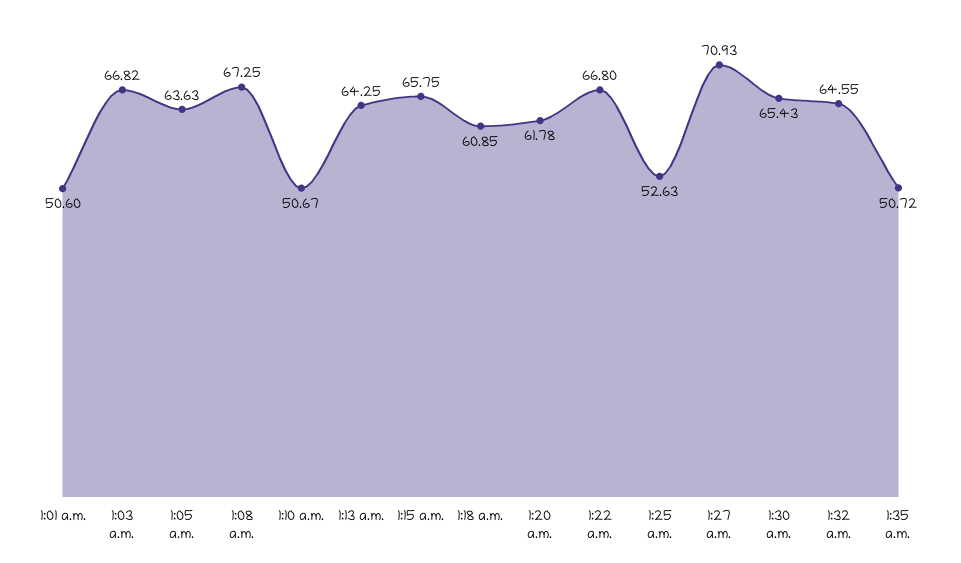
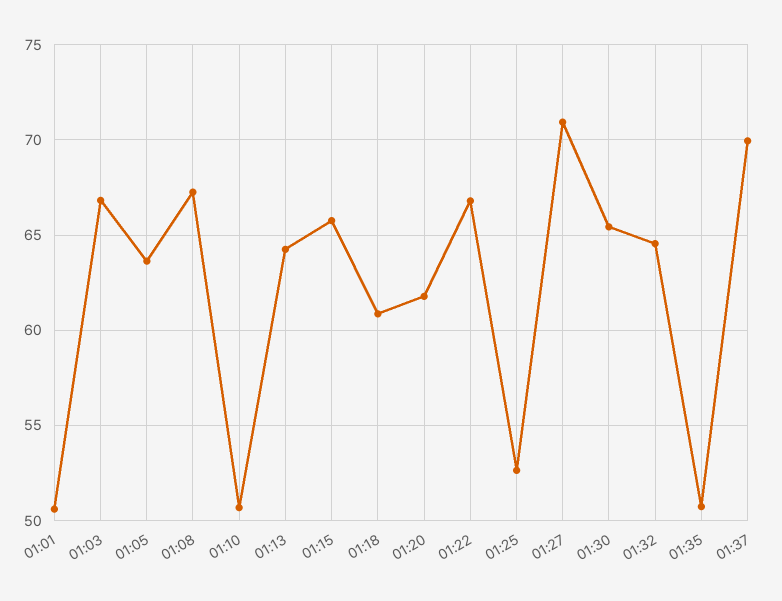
01:37: none -> 70

